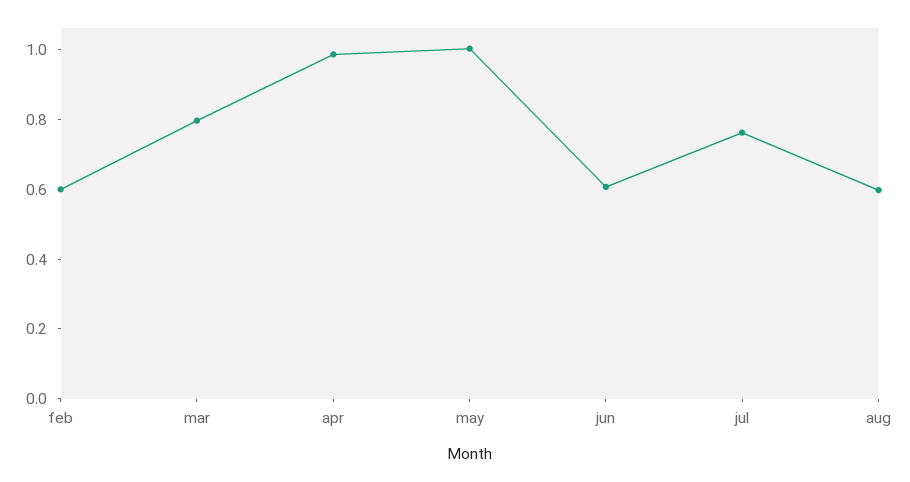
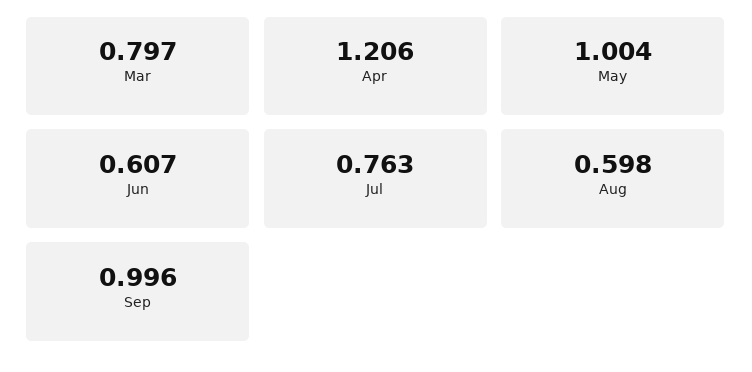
feb: 0.6 -> none
apr: 1 -> 1.206
Sep: none -> 0.996

